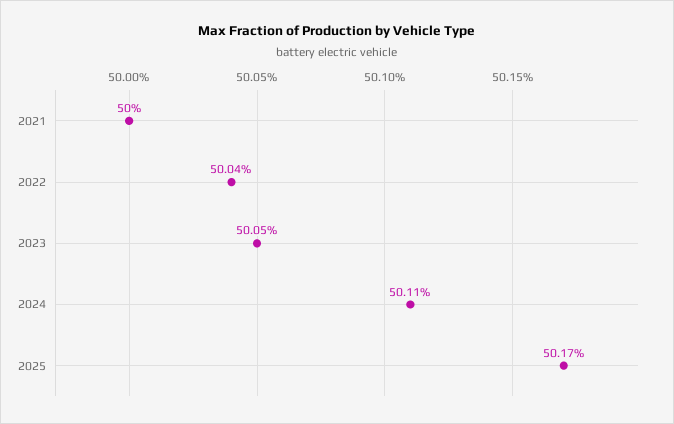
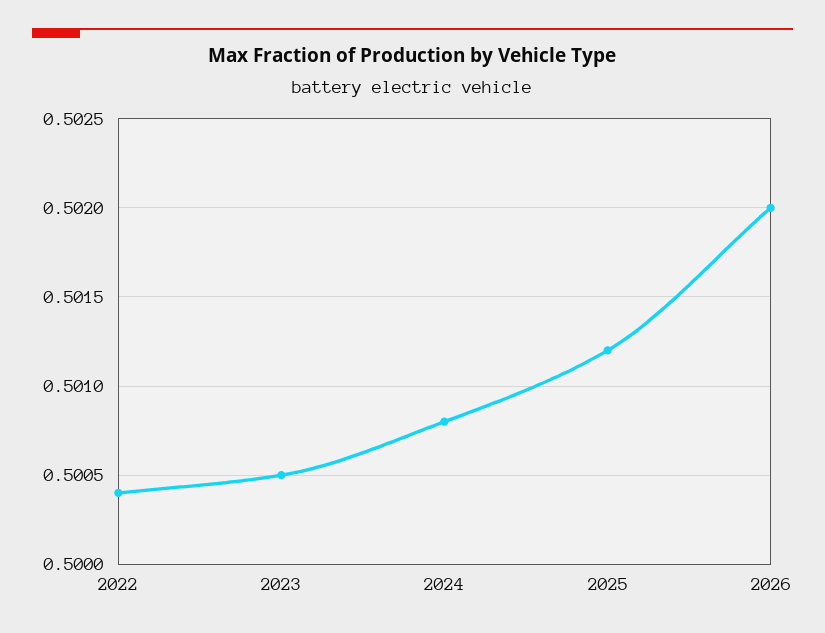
2021: 0.5 -> none
2024: 0.5011 -> 0.5008
2025: 0.5017 -> 0.5012
2026: none -> 0.502

